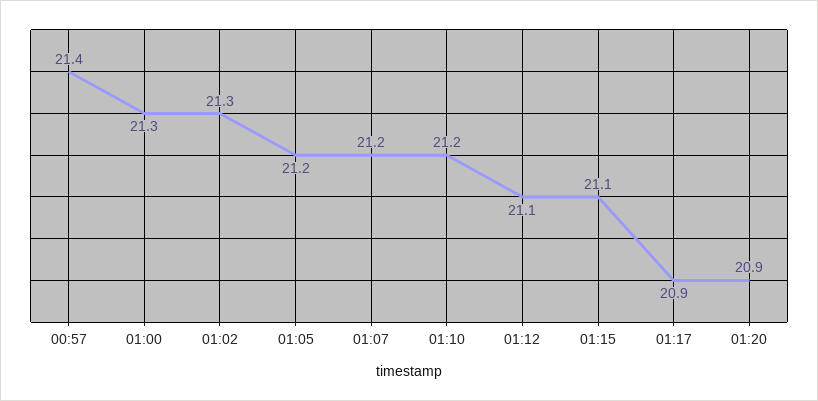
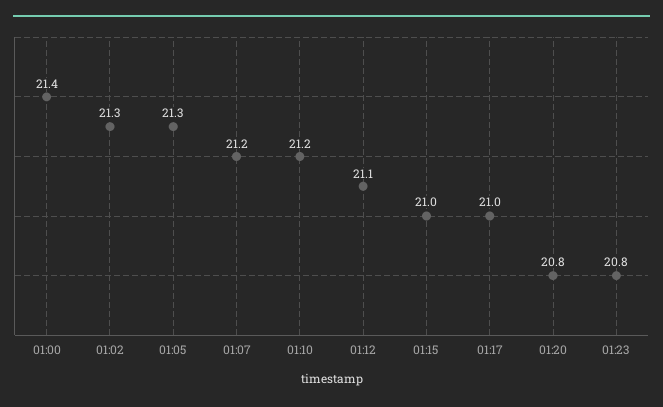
00:57: 21.4 -> none
01:00: 21.3 -> 21.4
01:05: 21.2 -> 21.3
01:15: 21.1 -> 21
01:17: 20.9 -> 21
01:20: 20.9 -> 20.8
01:23: none -> 20.8

